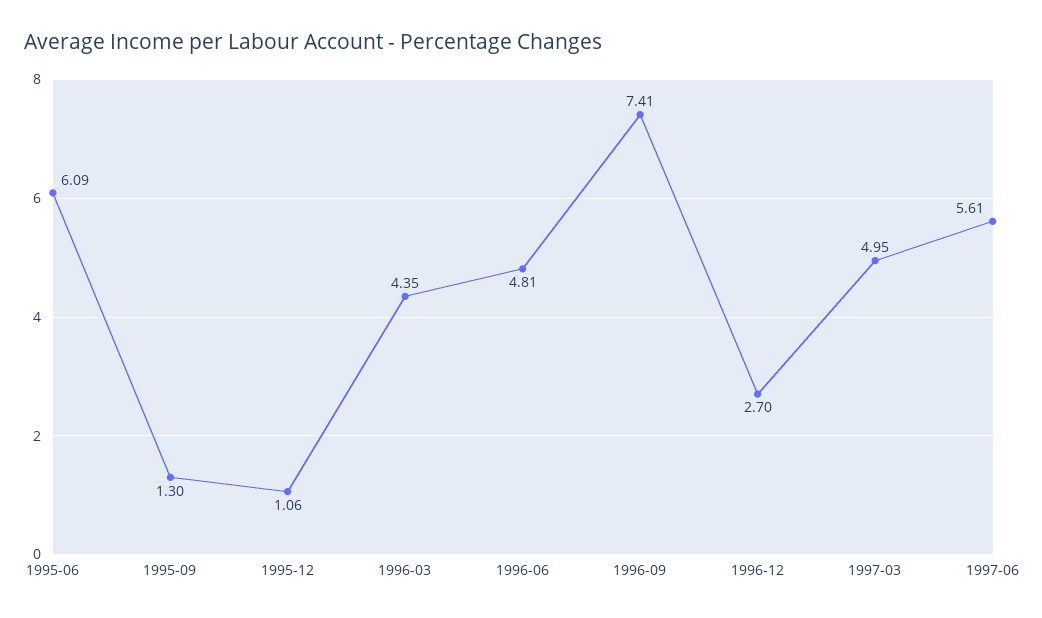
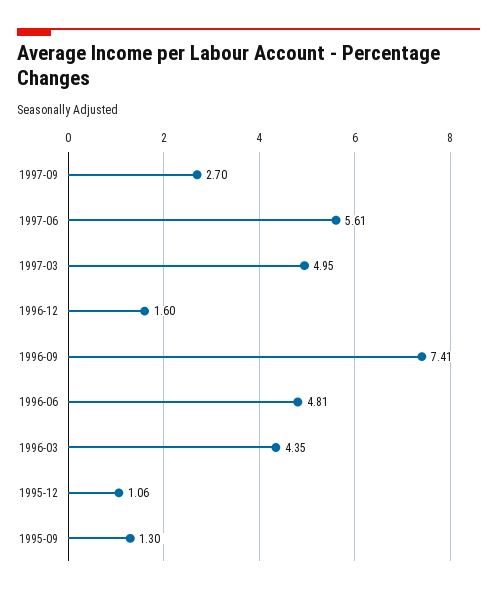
1995-06: 6.09 -> none
1996-12: 2.7 -> 1.6
1997-09: none -> 2.7

